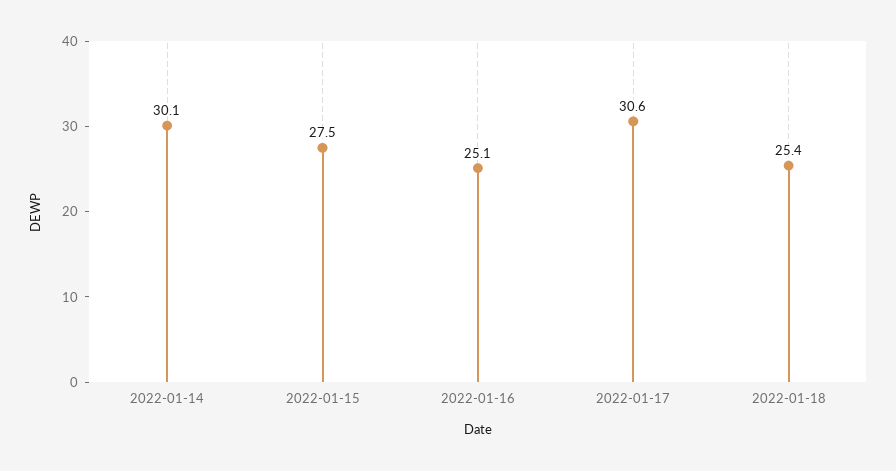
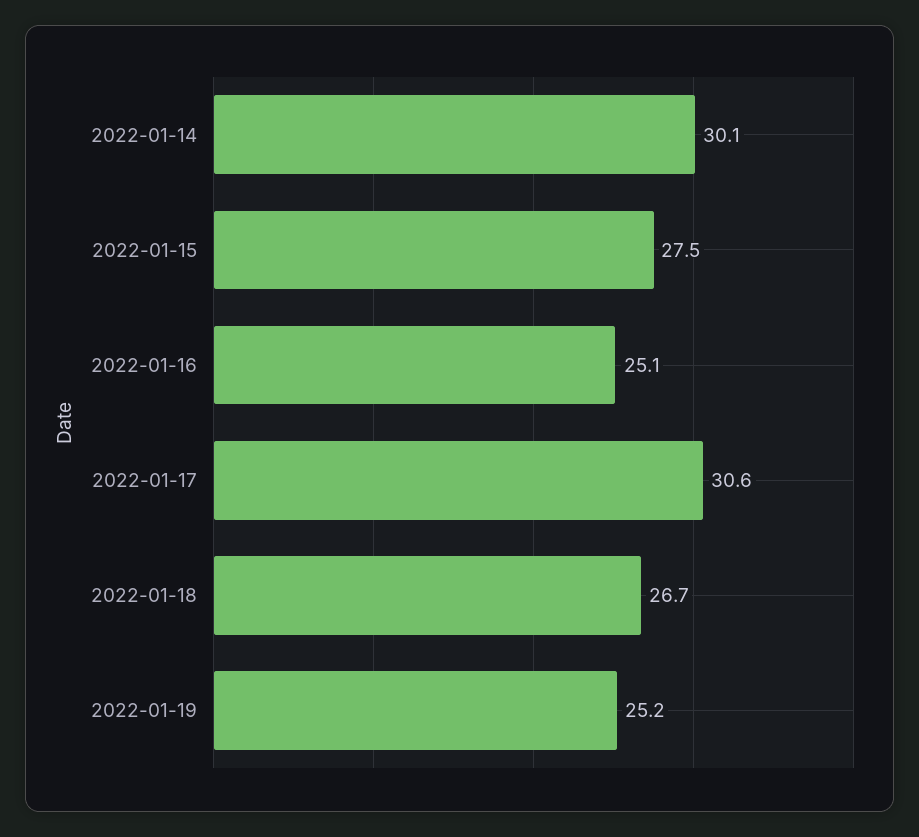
2022-01-18: 25.4 -> 26.7
2022-01-19: none -> 25.2

